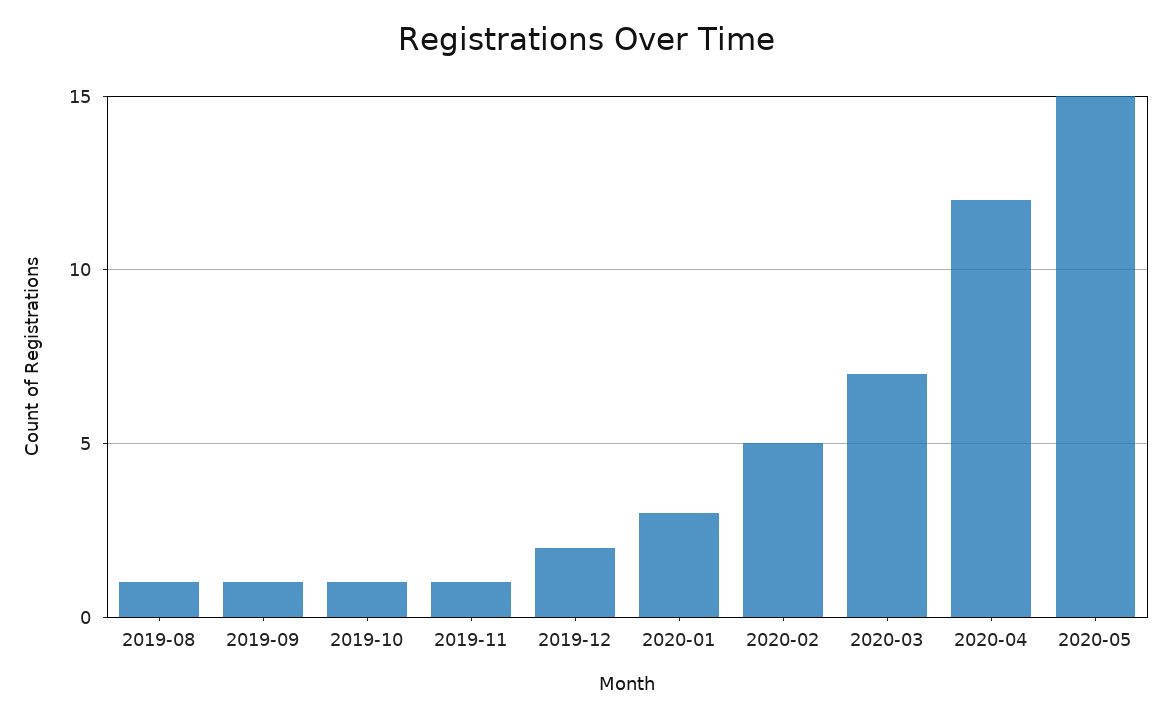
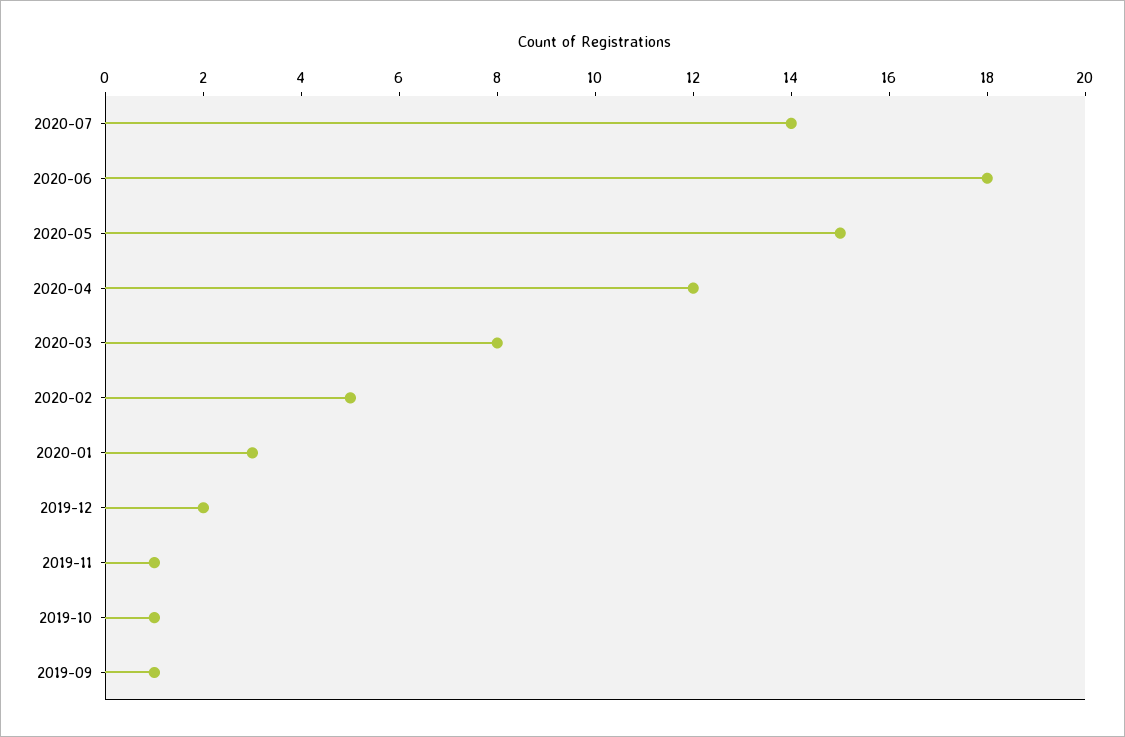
2019-08: 1 -> none
2020-03: 7 -> 8
2020-07: none -> 14
2020-06: none -> 18

